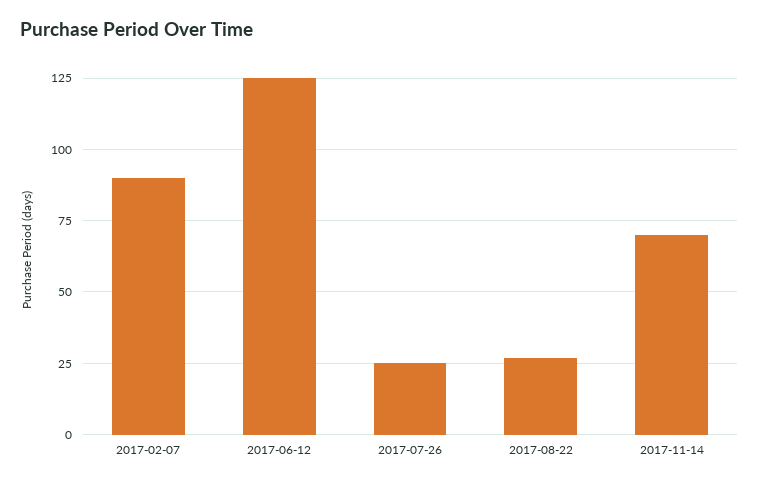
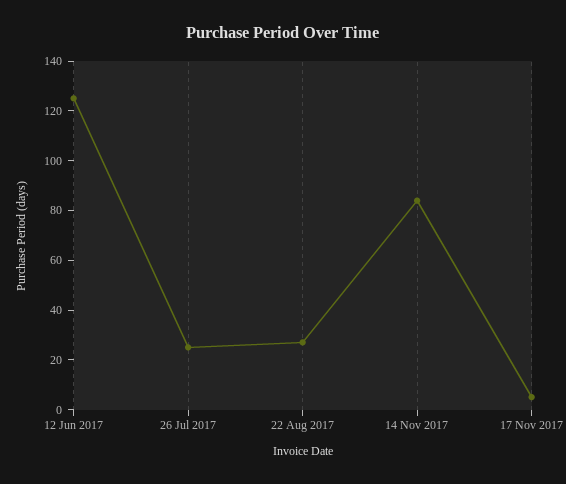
2017-02-07: 90 -> none
2017-11-14: 70 -> 85
17 Nov 2017: none -> 5

